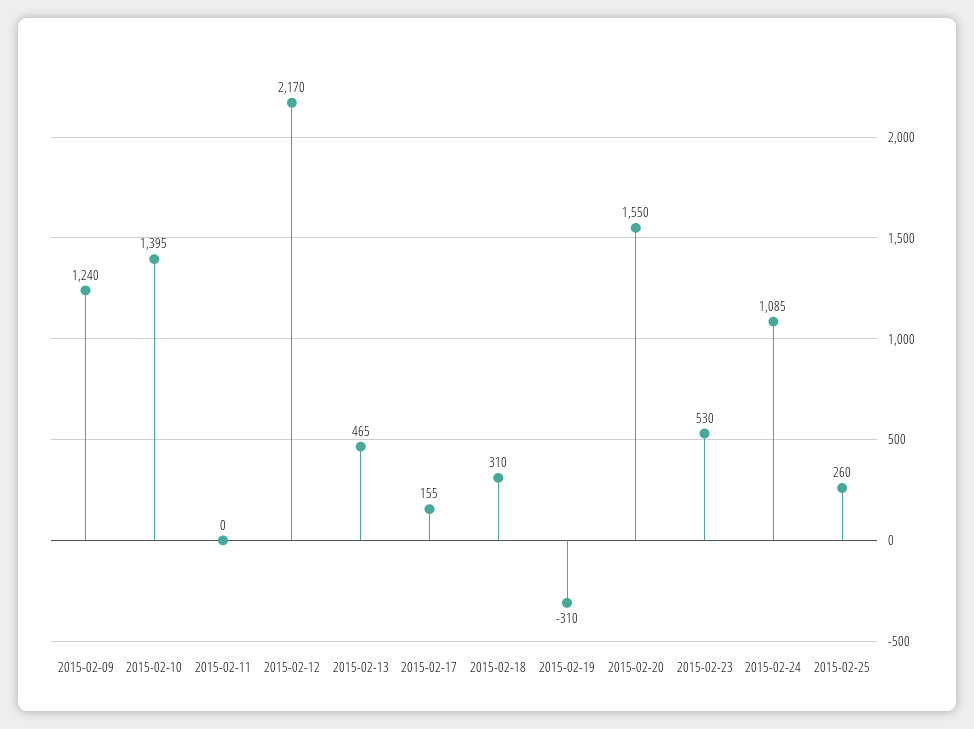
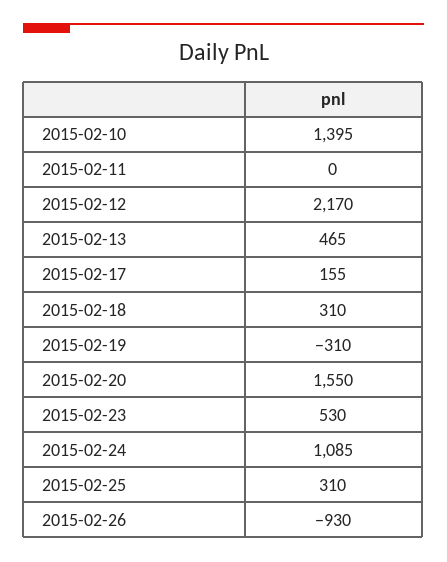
2015-02-09: 1240 -> none
2015-02-25: 260 -> 310
2015-02-26: none -> -930

